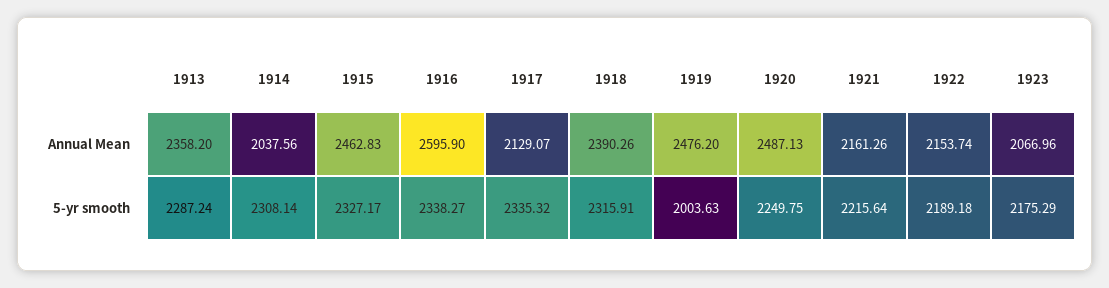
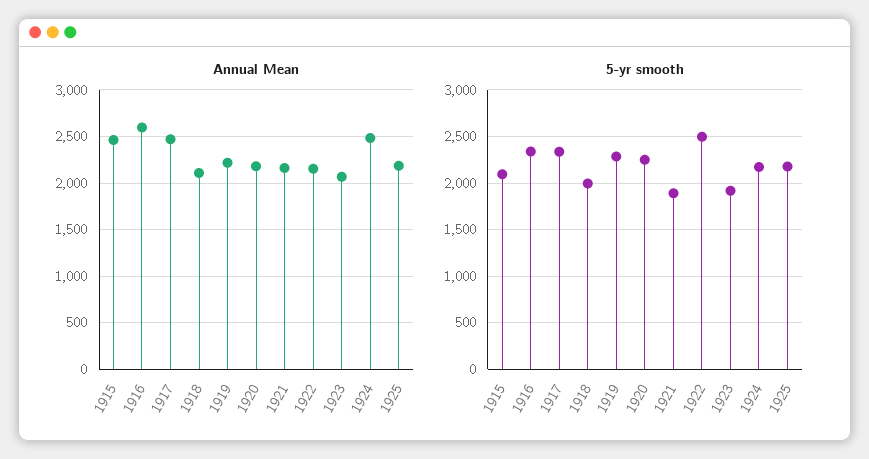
Annual Mean, 1913: 2358.2 -> none
Annual Mean, 1914: 2037.56 -> none
Annual Mean, 1917: 2129.07 -> 2500
Annual Mean, 1918: 2390.26 -> 2100
Annual Mean, 1919: 2476.2 -> 2200
Annual Mean, 1920: 2487.13 -> 2200
5-yr smooth, 1913: 2287.24 -> none
5-yr smooth, 1914: 2308.14 -> none
5-yr smooth, 1915: 2327.17 -> 2100
5-yr smooth, 1918: 2315.91 -> 2000
5-yr smooth, 1919: 2003.63 -> 2300
5-yr smooth, 1921: 2215.64 -> 1900
5-yr smooth, 1922: 2189.18 -> 2500
5-yr smooth, 1923: 2175.29 -> 1900
Annual Mean, 1924: none -> 2500
Annual Mean, 1925: none -> 2200
5-yr smooth, 1924: none -> 2200
5-yr smooth, 1925: none -> 2200

